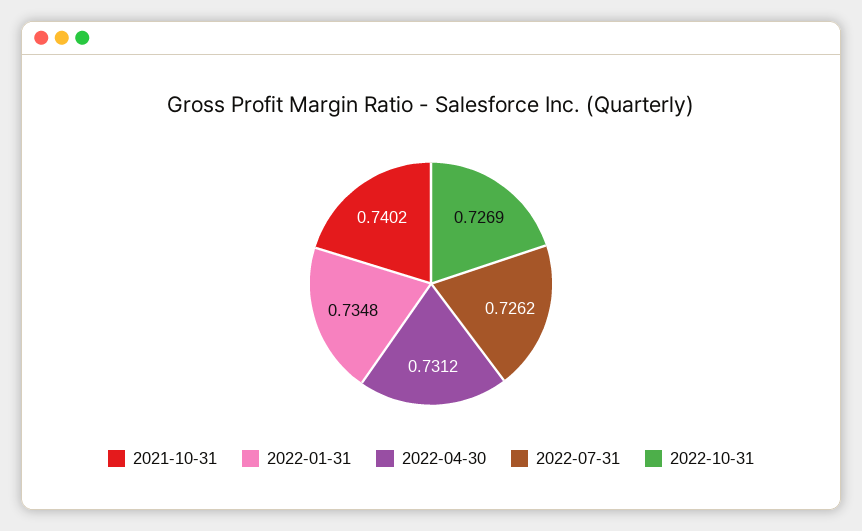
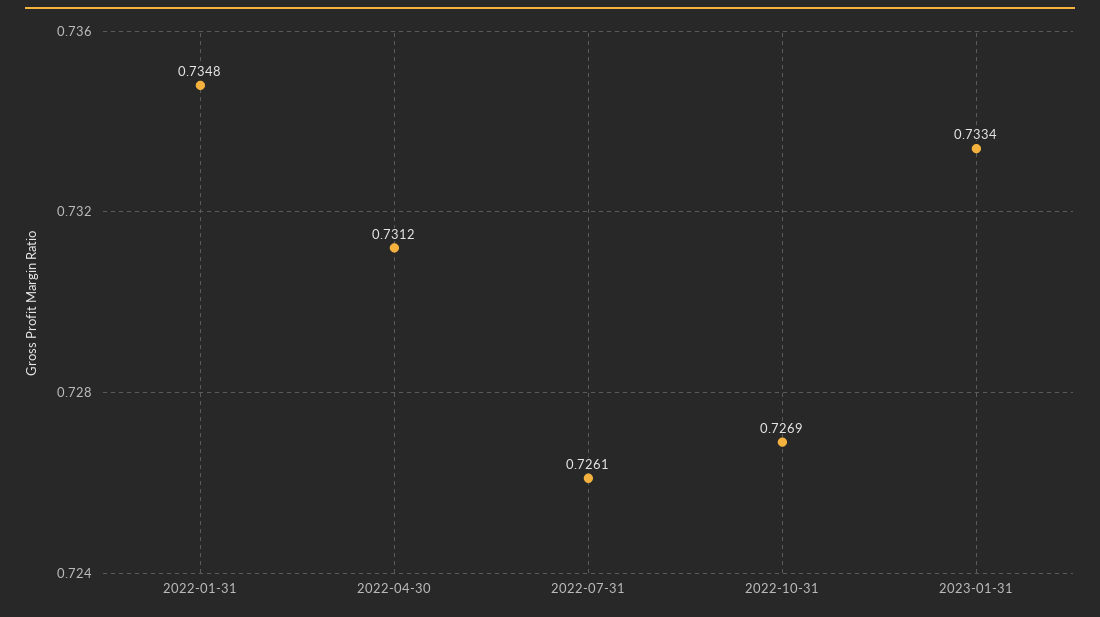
2021-10-31: 0.7402 -> none
2022-07-31: 0.7262 -> 0.7261
2023-01-31: none -> 0.7334

